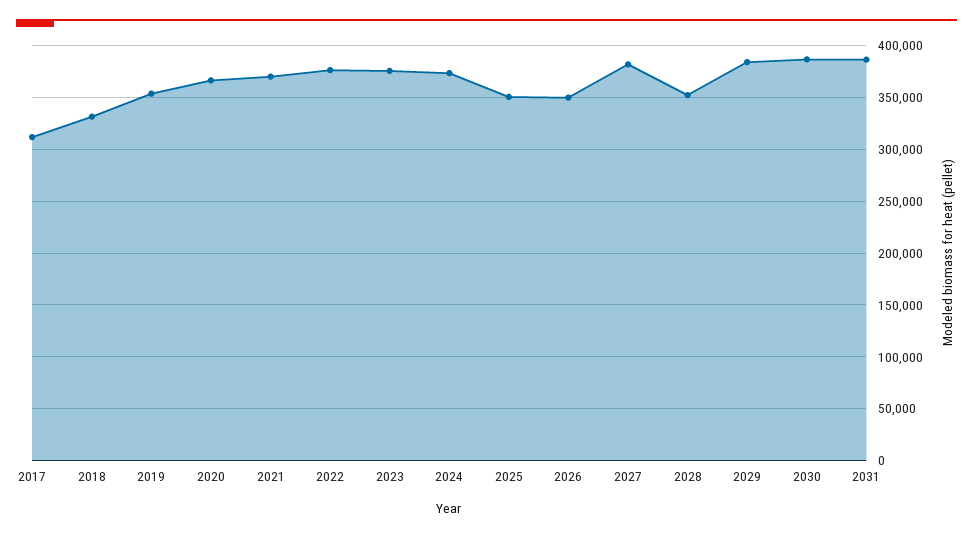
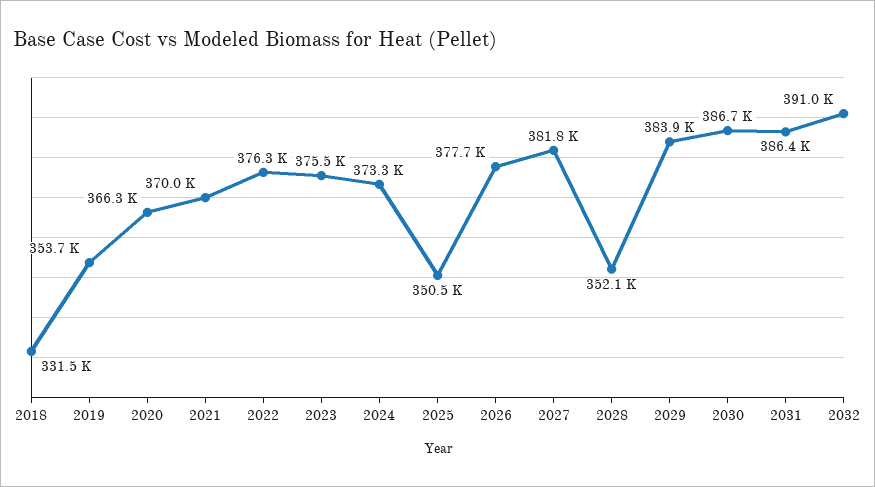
2017: 310000 -> none
2026: 350000 -> 377700
2032: none -> 391000

